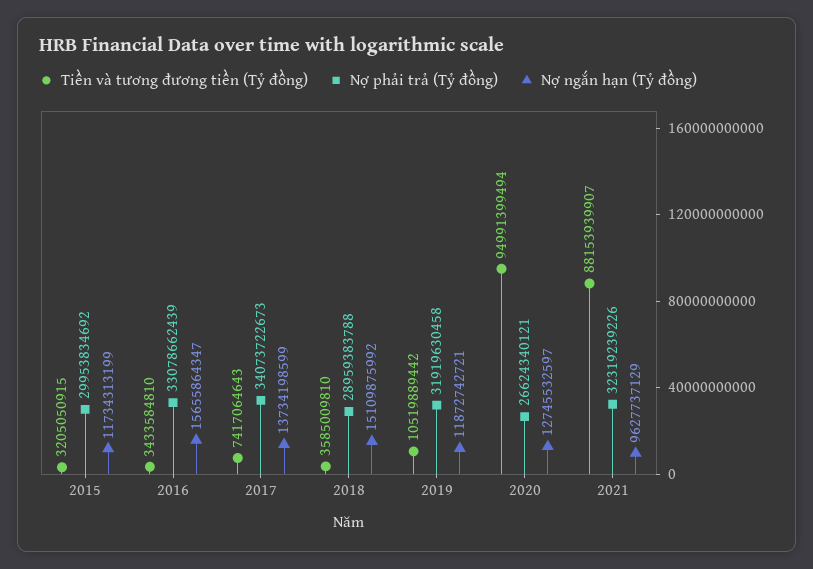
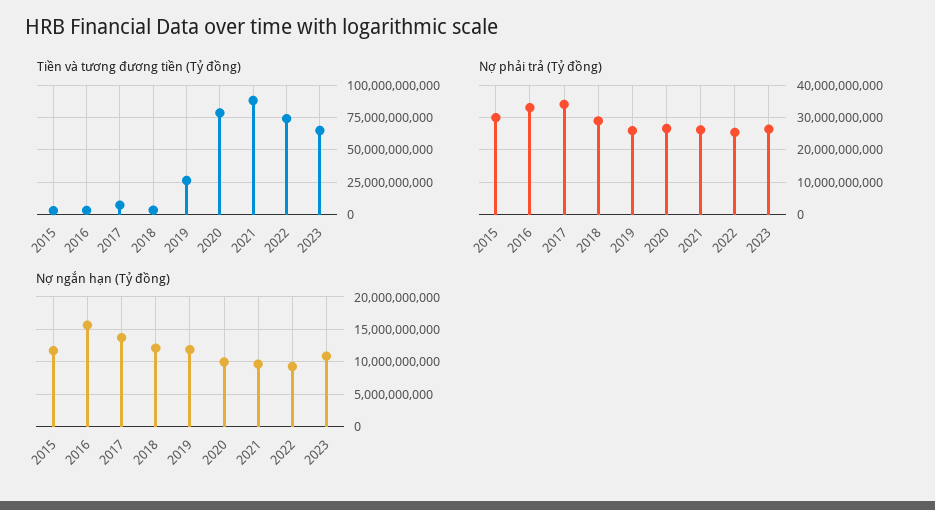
Nợ ngắn hạn (Tỷ đồng), 2018: 15109875992 -> 12000000000
Tiền và tương đương tiền (Tỷ đồng), 2019: 10519889442 -> 25000000000
Nợ phải trả (Tỷ đồng), 2019: 31919630458 -> 26000000000
Tiền và tương đương tiền (Tỷ đồng), 2020: 94991399494 -> 80000000000
Nợ ngắn hạn (Tỷ đồng), 2020: 12745532597 -> 10000000000
Nợ phải trả (Tỷ đồng), 2021: 32319239226 -> 26000000000
Tiền và tương đương tiền (Tỷ đồng), 2022: none -> 75000000000
Tiền và tương đương tiền (Tỷ đồng), 2023: none -> 65000000000
Nợ phải trả (Tỷ đồng), 2022: none -> 26000000000
Nợ phải trả (Tỷ đồng), 2023: none -> 26000000000
Nợ ngắn hạn (Tỷ đồng), 2022: none -> 9000000000
Nợ ngắn hạn (Tỷ đồng), 2023: none -> 11000000000

